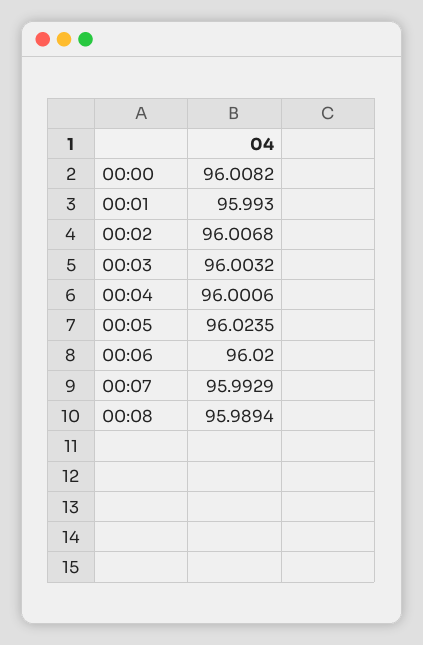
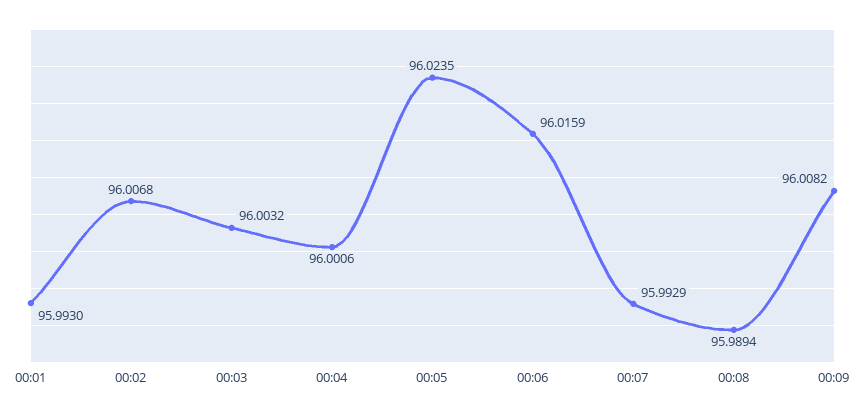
00:00: 96.0082 -> none
00:06: 96.02 -> 96.0159
00:09: none -> 96.0082

